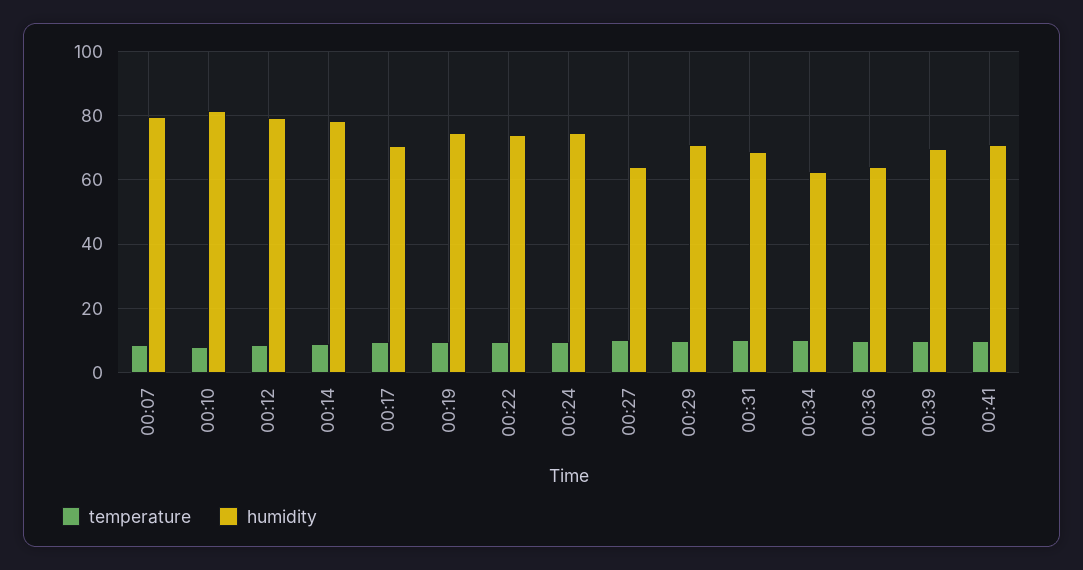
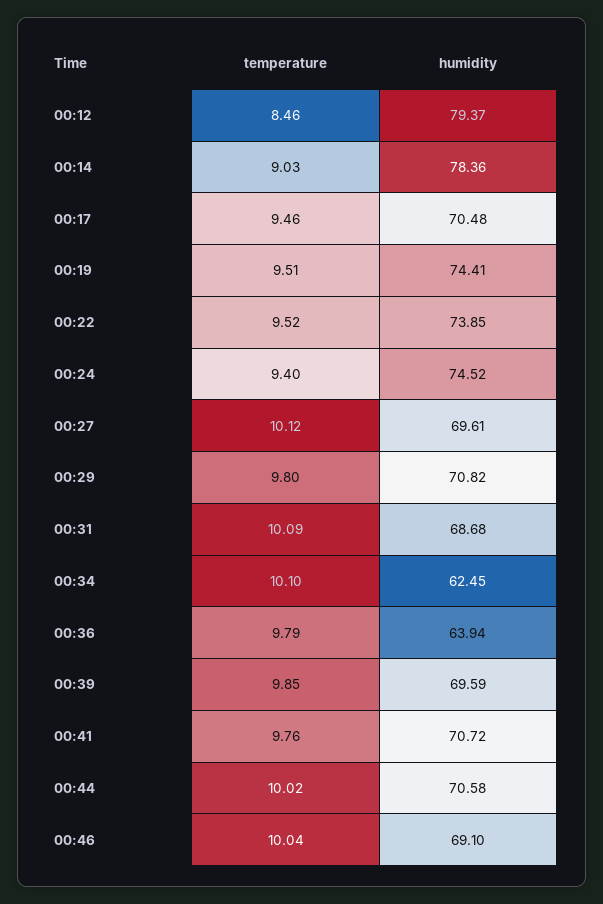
temperature, 00:07: 8 -> none
humidity, 00:07: 80 -> none
temperature, 00:10: 8 -> none
humidity, 00:10: 82 -> none
humidity, 00:27: 64 -> 69.61
temperature, 00:44: none -> 10.02
humidity, 00:44: none -> 70.58
temperature, 00:46: none -> 10.04
humidity, 00:46: none -> 69.1

